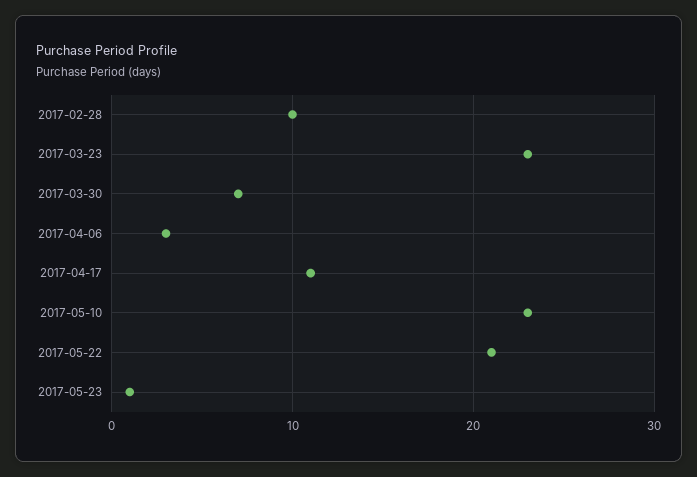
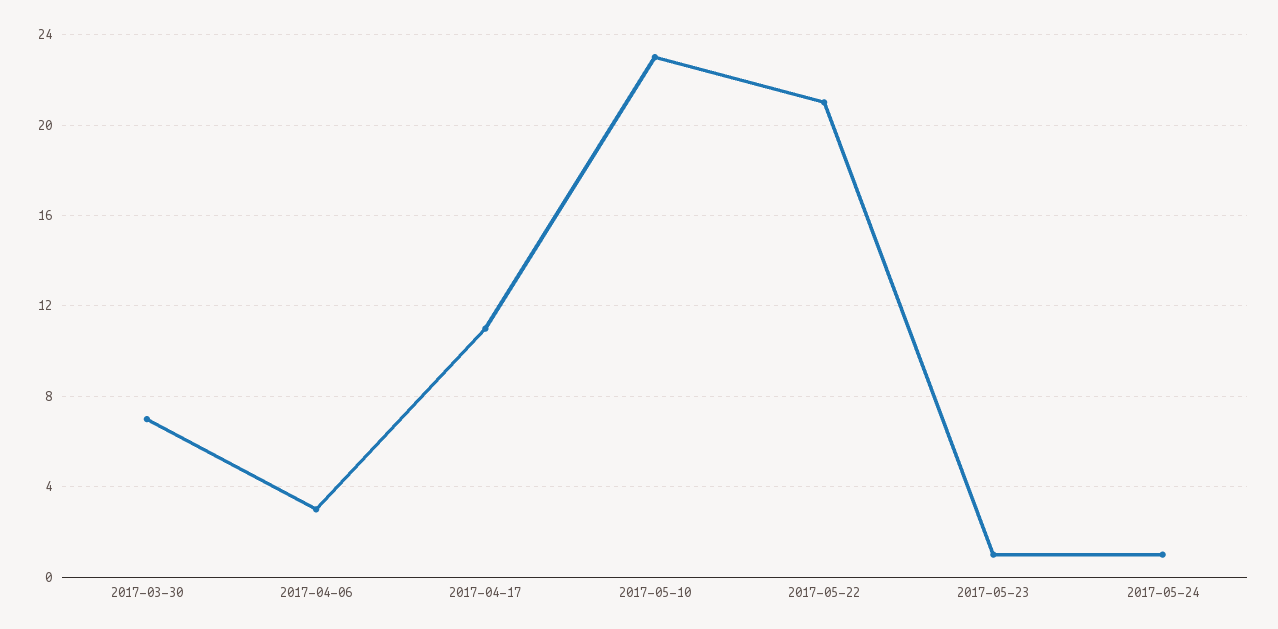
2017-02-28: 10 -> none
2017-03-23: 23 -> none
2017-05-24: none -> 1

